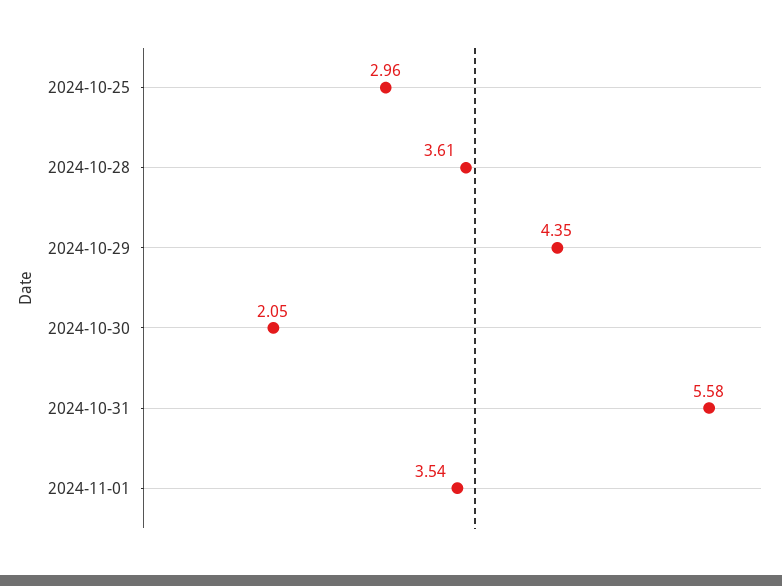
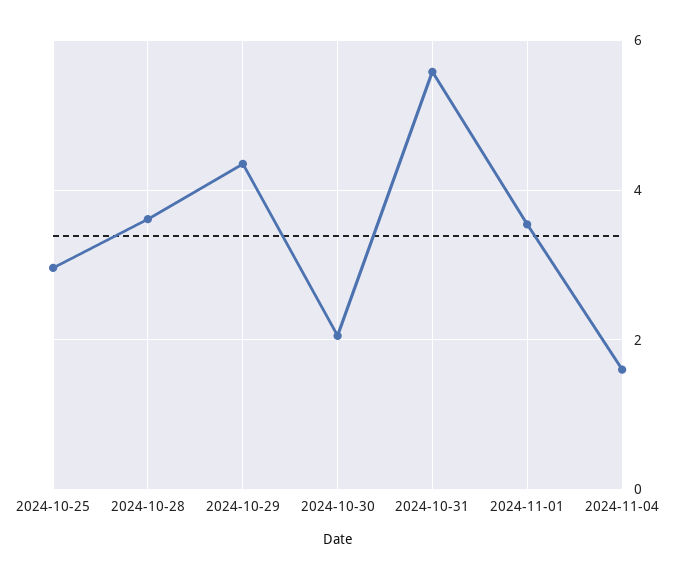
2024-11-04: none -> 1.6

